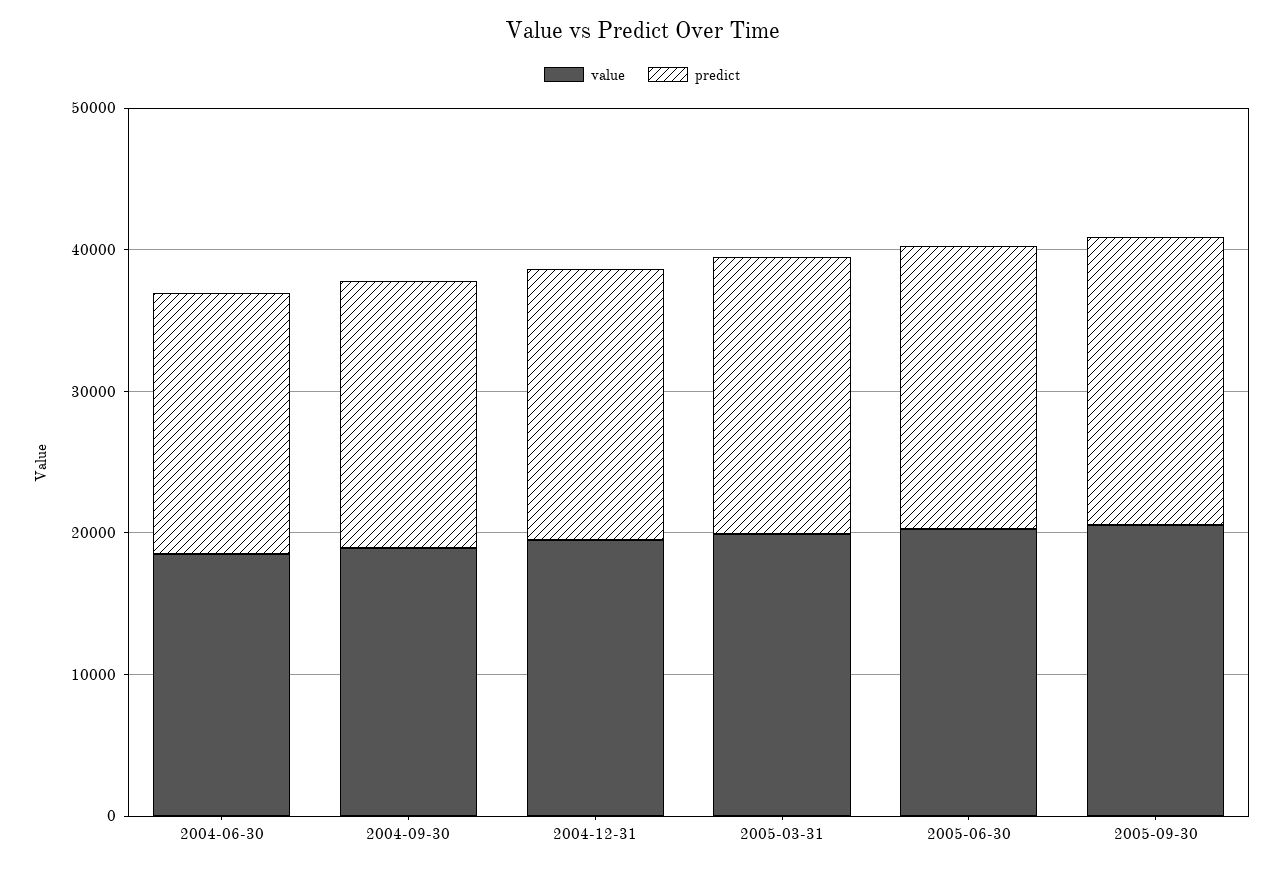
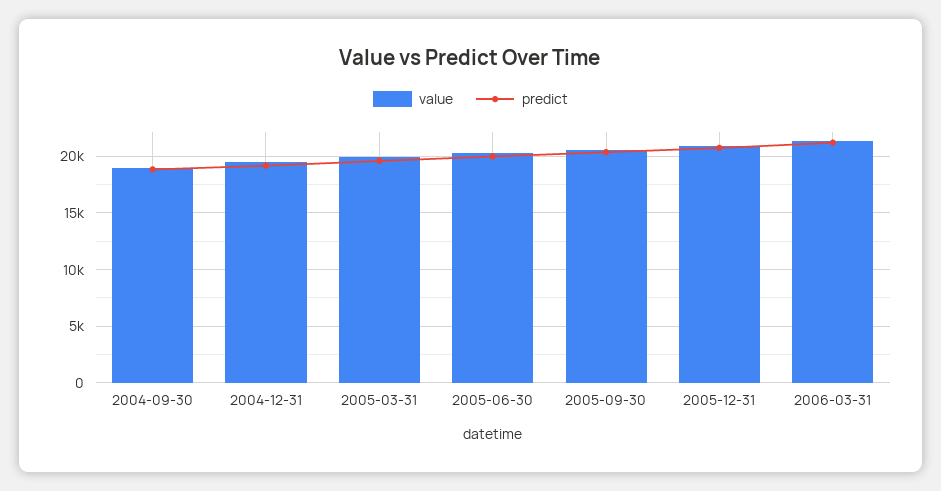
value, 2004-06-30: 18000 -> none
predict, 2004-06-30: 18000 -> none
value, 2005-12-31: none -> 21000
predict, 2005-12-31: none -> 21000
value, 2006-03-31: none -> 21000
predict, 2006-03-31: none -> 21000

